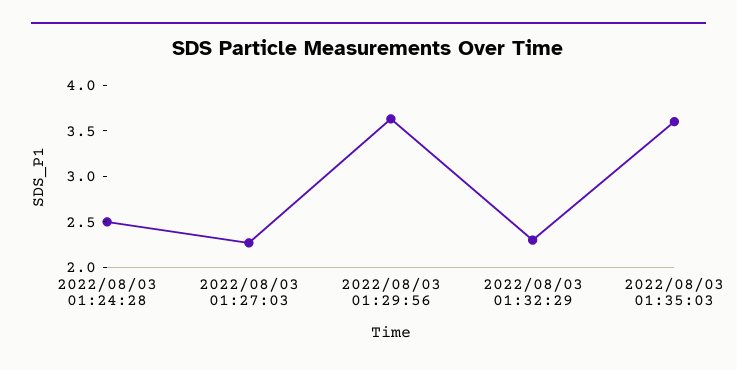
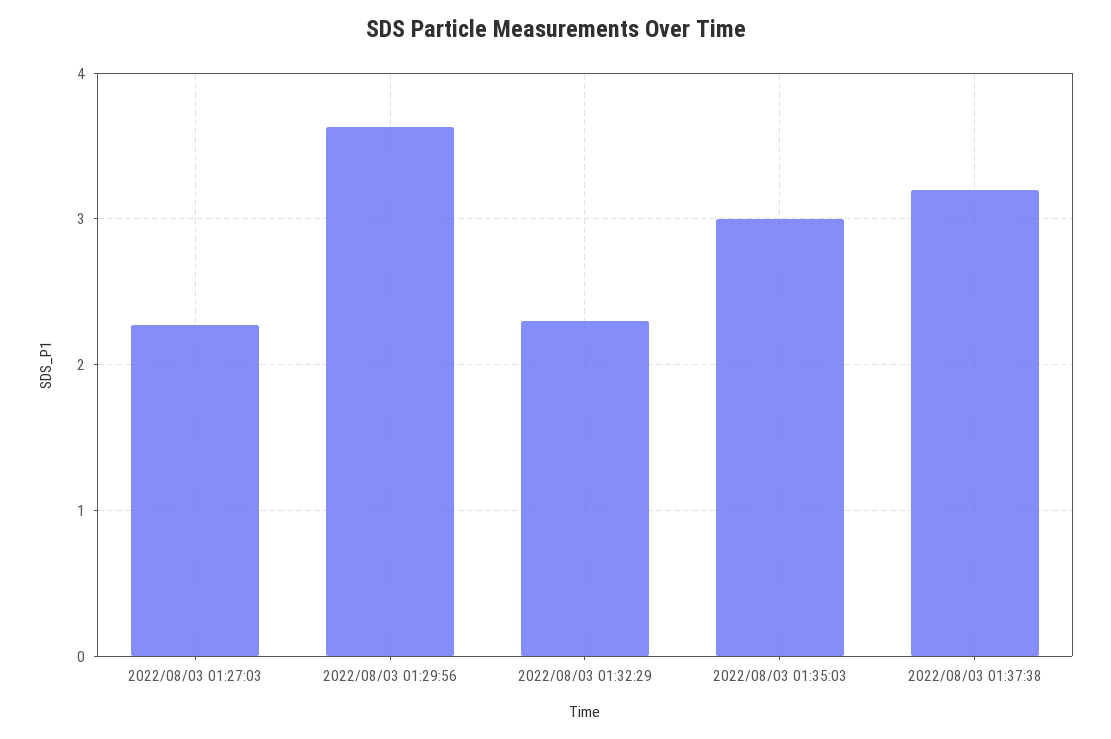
2022/08/03 01:24:28: 2.5 -> none
2022/08/03 01:35:03: 3.6 -> 3
2022/08/03 01:37:38: none -> 3.2

